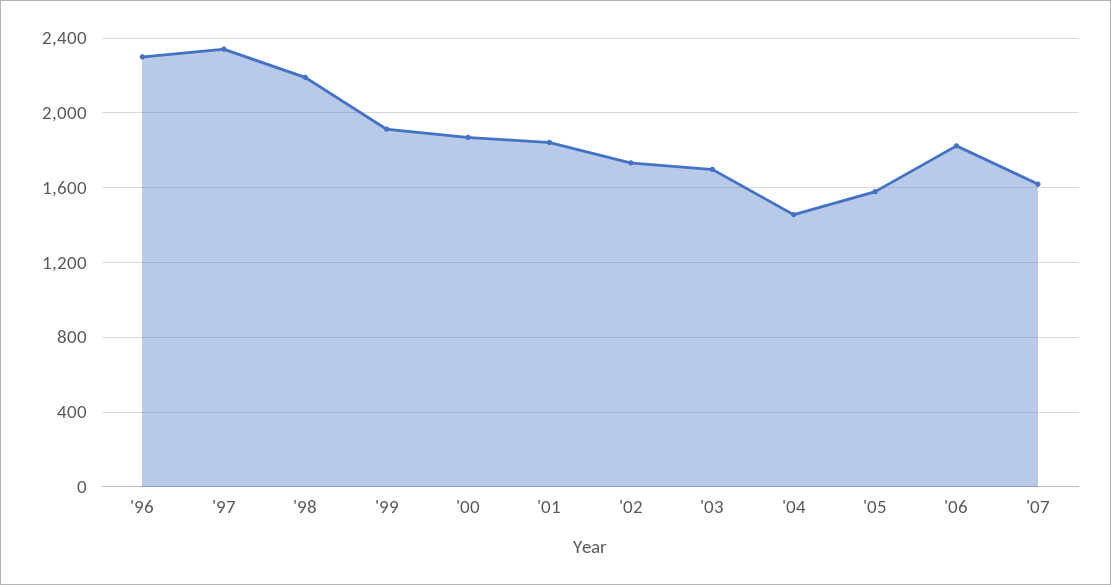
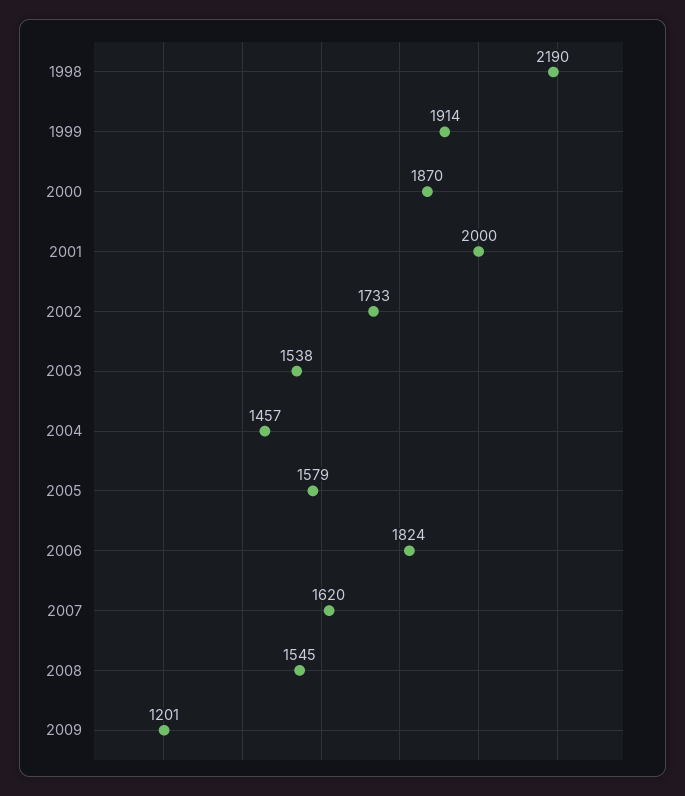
'96: 2300 -> none
'97: 2350 -> none
'01: 1850 -> 2000
'03: 1700 -> 1538
2008: none -> 1545
2009: none -> 1201

